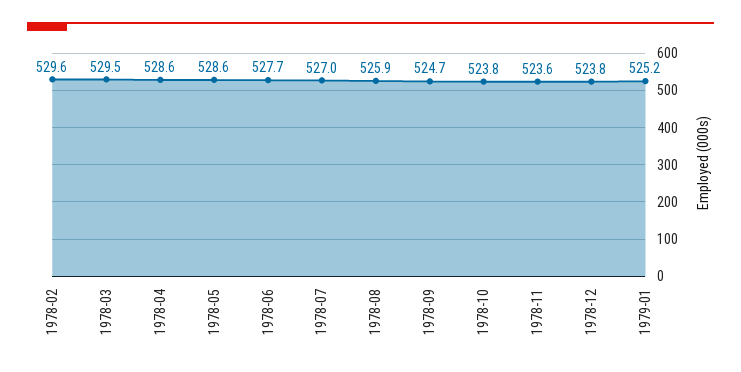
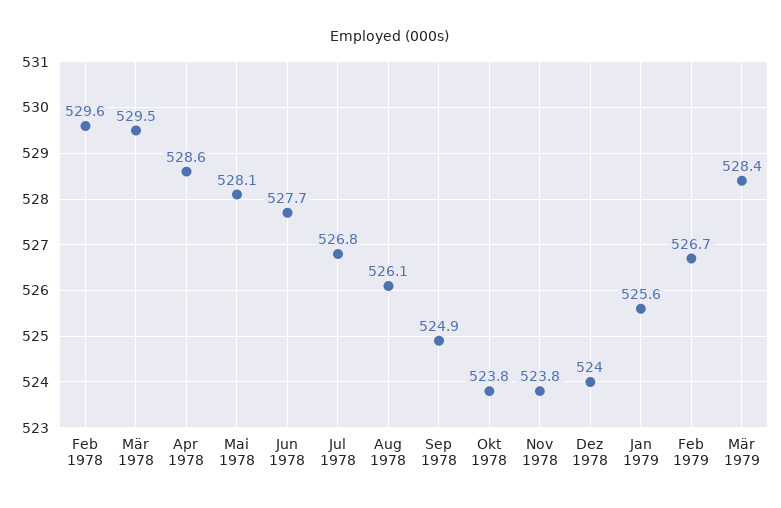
1978-05: 528.6 -> 528.1
1978-07: 527 -> 526.8
1978-08: 525.9 -> 526.1
1978-09: 524.7 -> 524.9
1978-11: 523.6 -> 523.8
1978-12: 523.8 -> 524
1979-01: 525.2 -> 525.6
Feb 1979: none -> 526.7
Mär 1979: none -> 528.4

